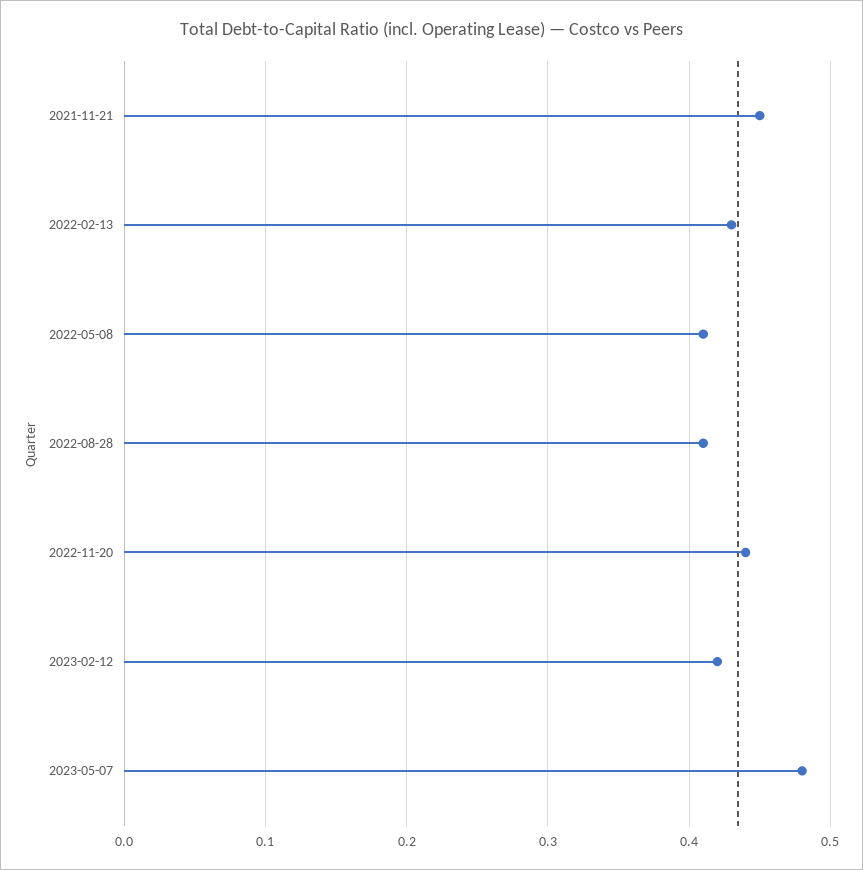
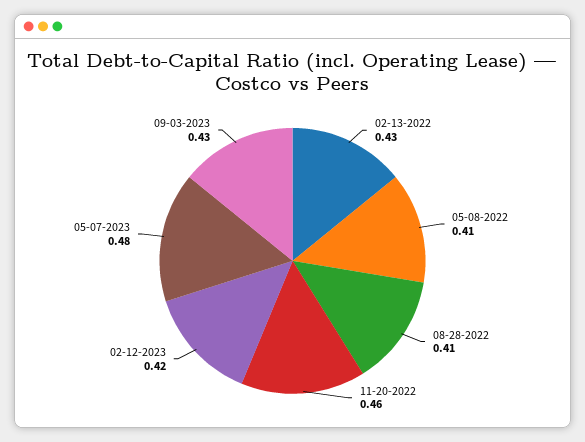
2021-11-21: 0.45 -> none
2022-11-20: 0.44 -> 0.46
09-03-2023: none -> 0.43

